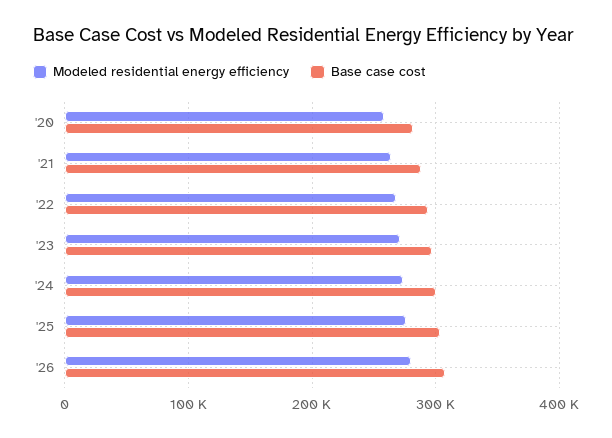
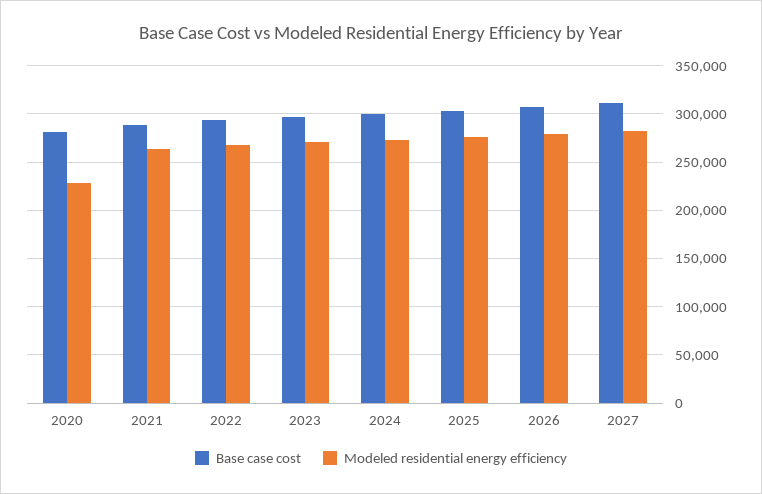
Modeled residential energy efficiency, '20: 260000 -> 230000
Base case cost, 2027: none -> 310000
Modeled residential energy efficiency, 2027: none -> 280000

